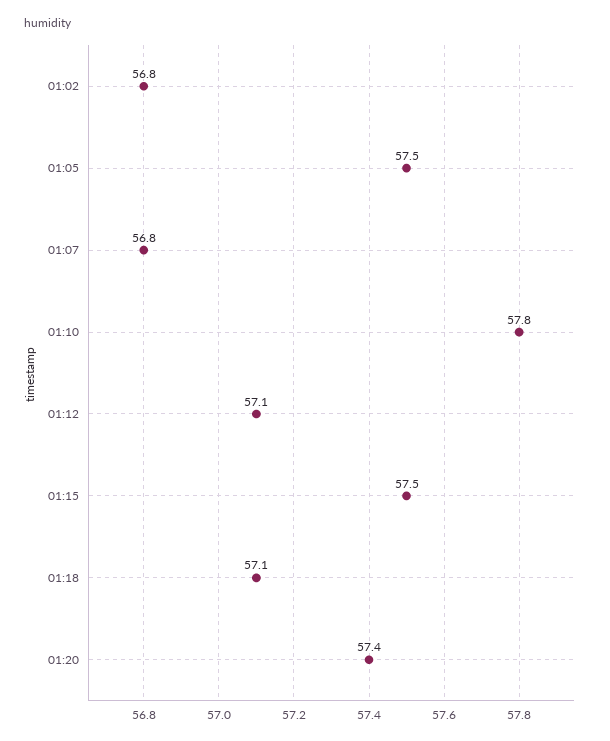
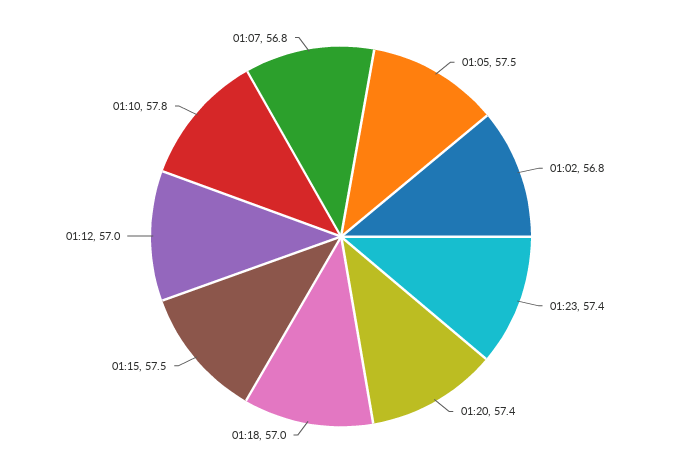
01:12: 57.1 -> 57
01:18: 57.1 -> 57
01:23: none -> 57.4

